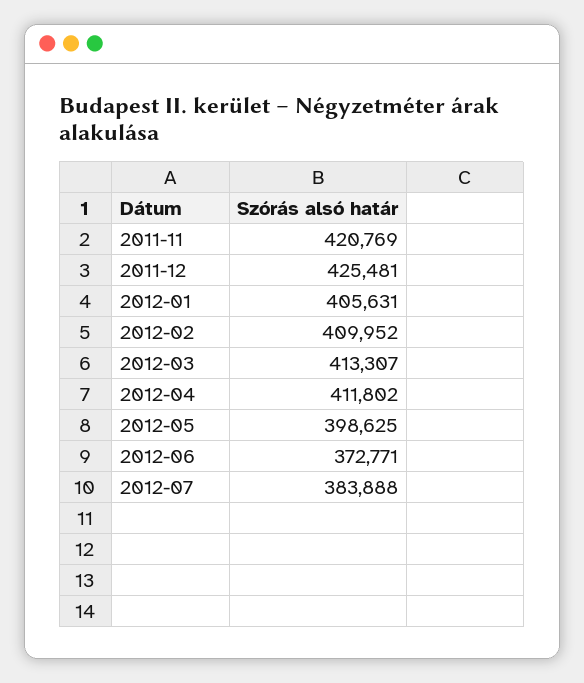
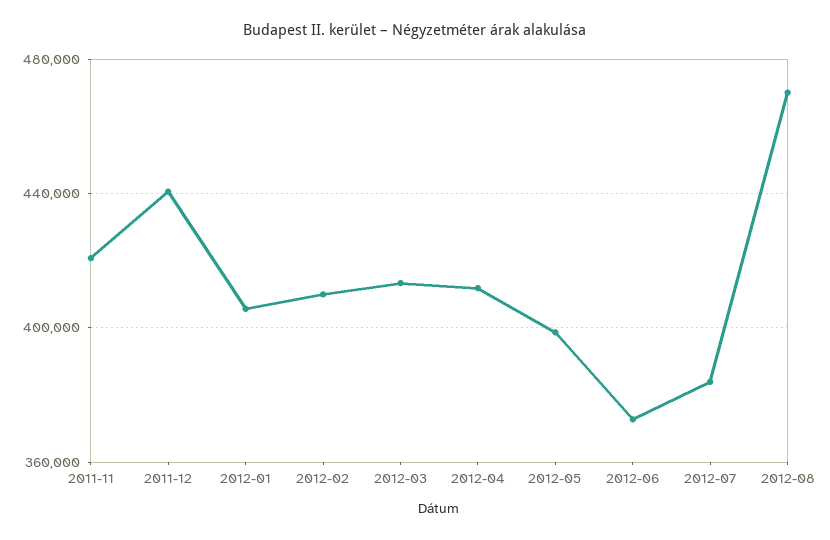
2011-12: 425481 -> 440000
2012-08: none -> 470000

